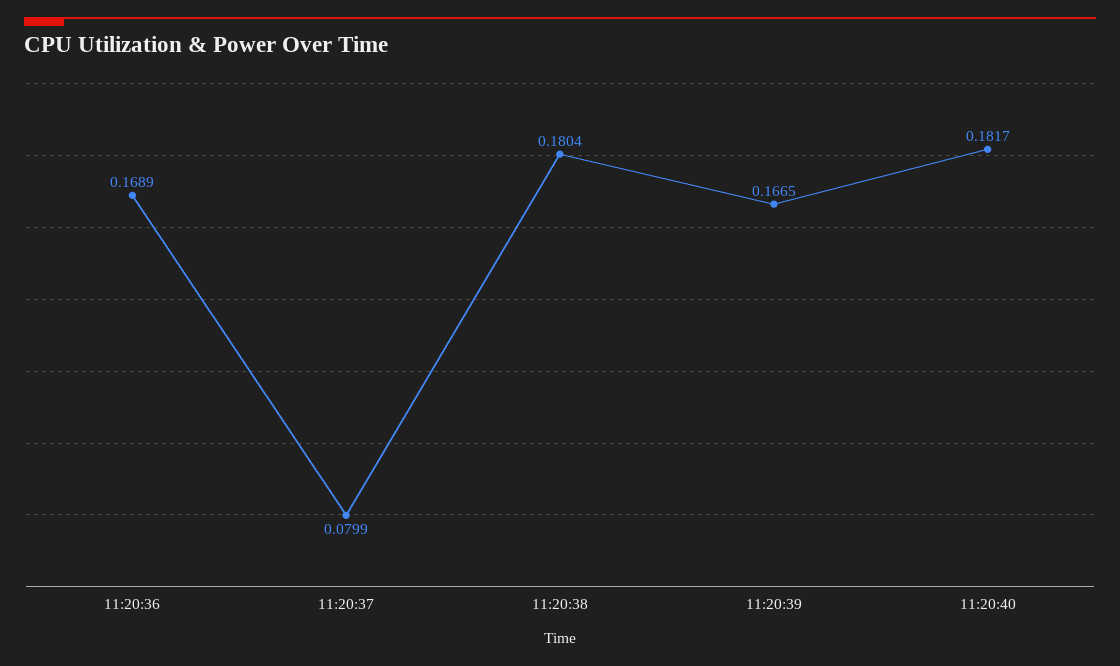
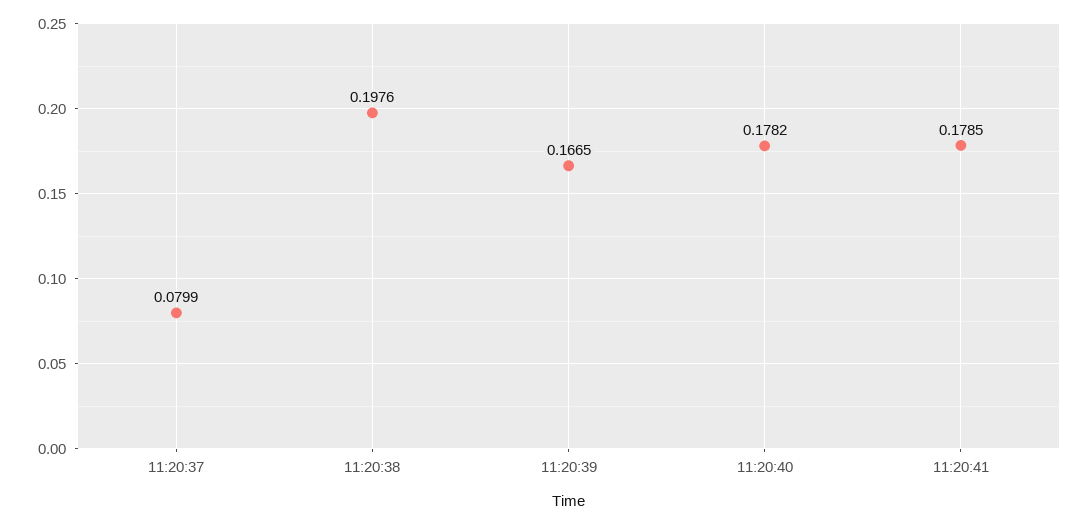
11:20:36: 0.1689 -> none
11:20:38: 0.1804 -> 0.1976
11:20:40: 0.1817 -> 0.1782
11:20:41: none -> 0.1785

